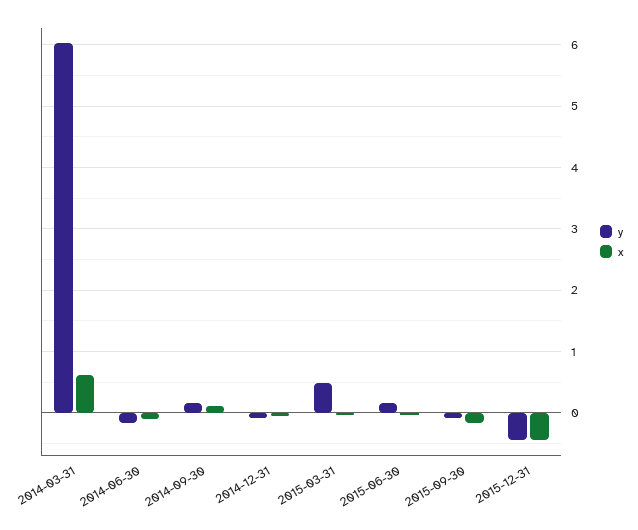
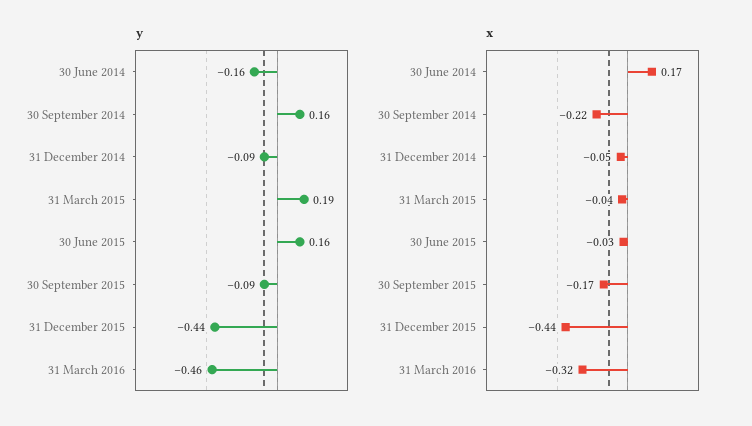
y, 2014-03-31: 6 -> none
x, 2014-03-31: 0.6 -> none
x, 2014-06-30: -0.1 -> 0.17
x, 2014-09-30: 0.1 -> -0.22
y, 2015-03-31: 0.5 -> 0.19
y, 31 March 2016: none -> -0.46
x, 31 March 2016: none -> -0.32

